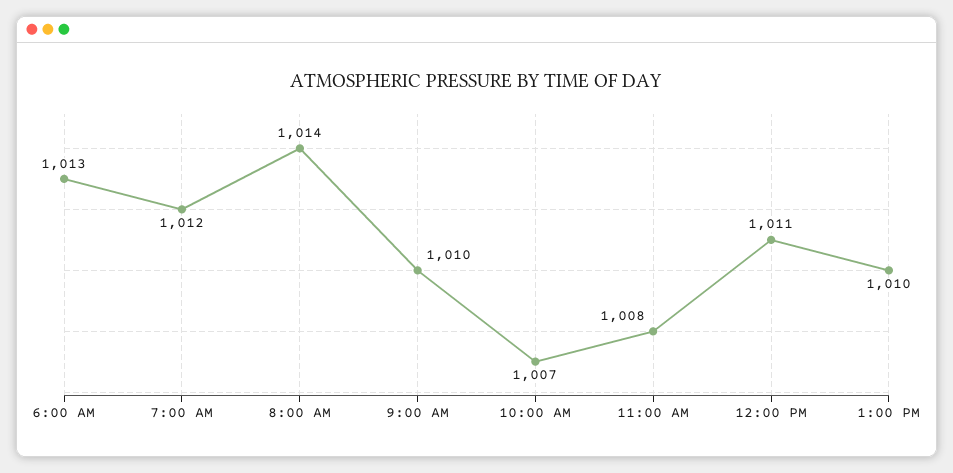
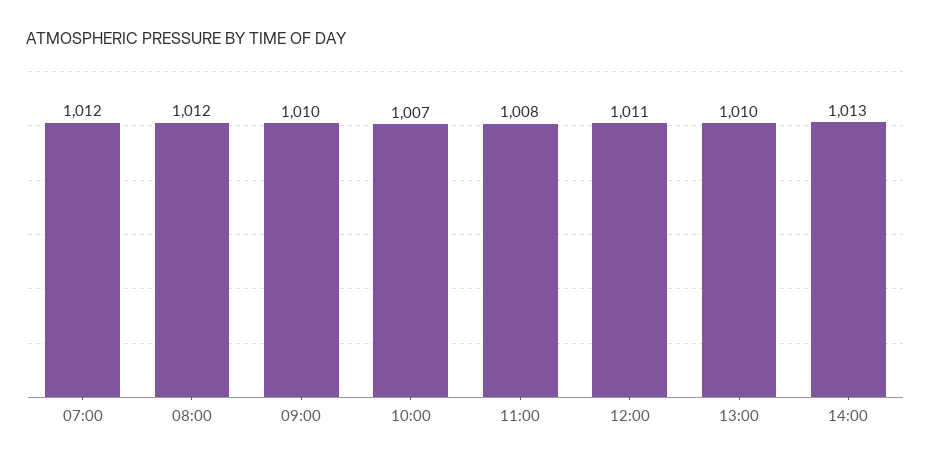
6:00 AM: 1013 -> none
8:00 AM: 1014 -> 1012
14:00: none -> 1013

